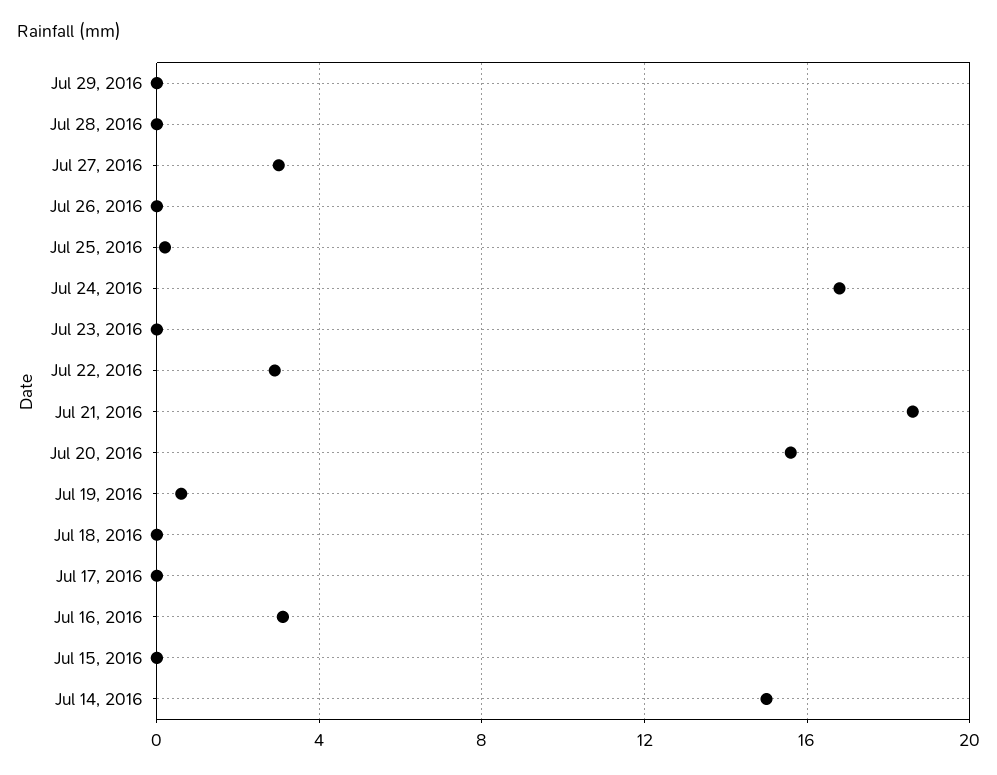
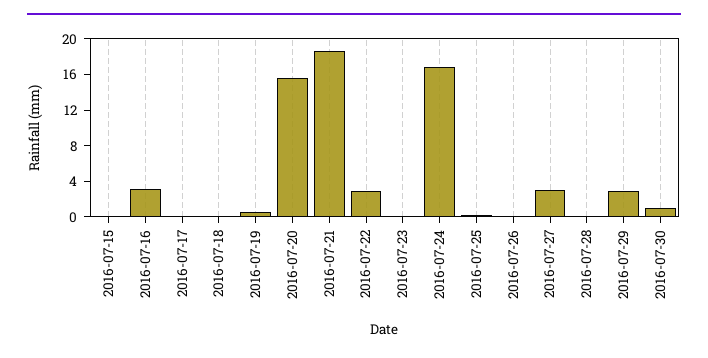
Jul 29, 2016: 0 -> 3
Jul 14, 2016: 15 -> none
2016-07-30: none -> 1

